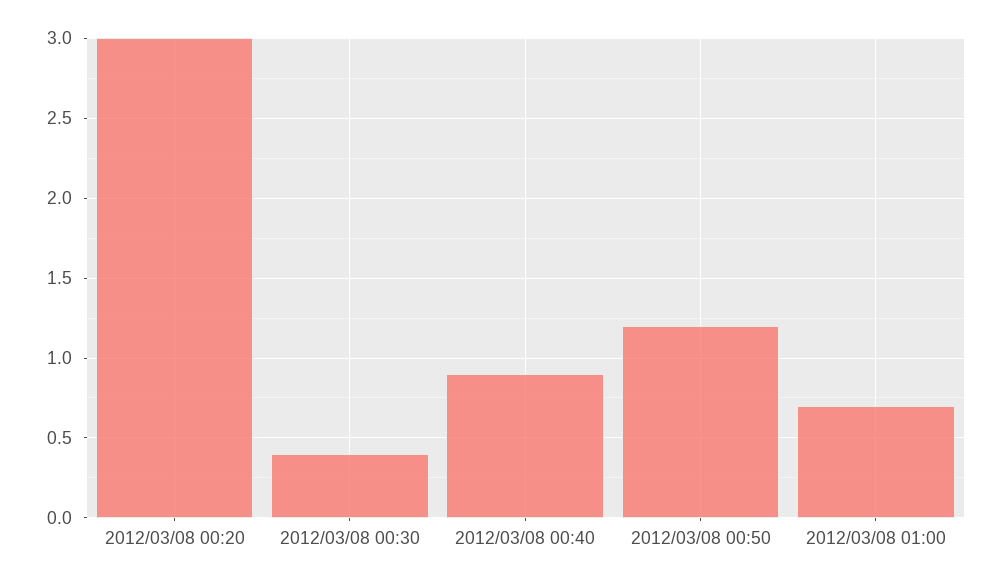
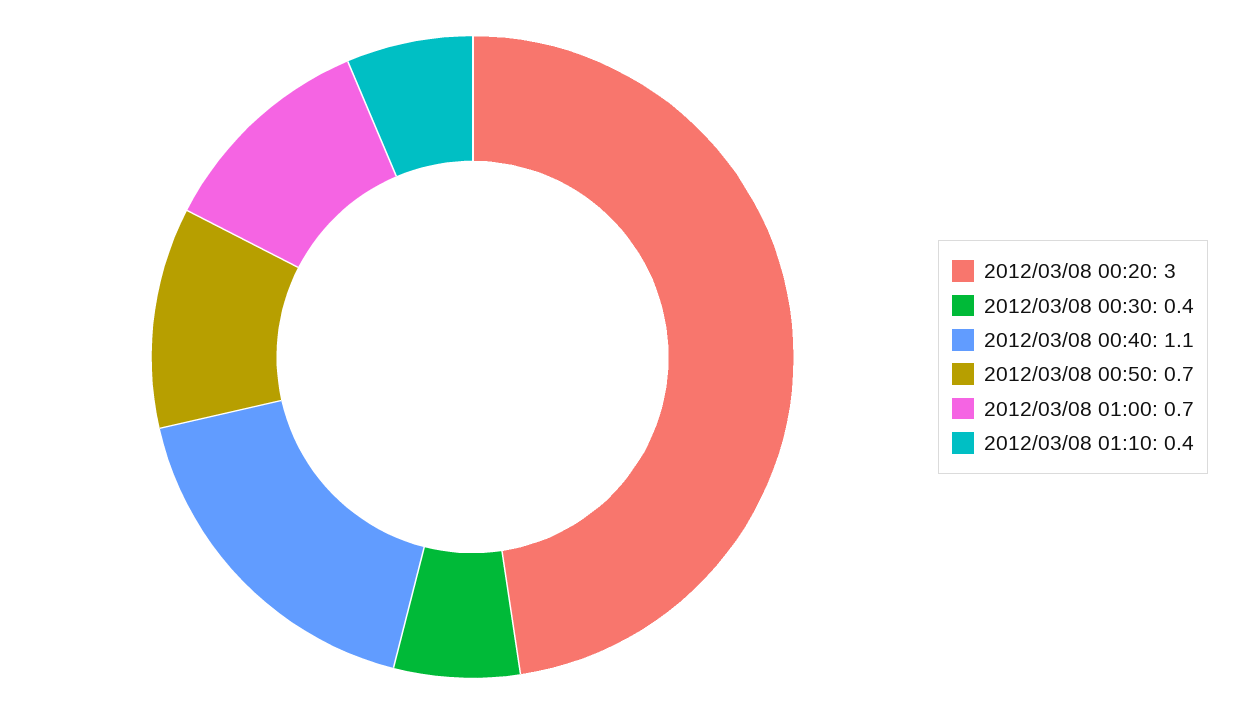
2012/03/08 00:40: 0.9 -> 1.1
2012/03/08 00:50: 1.2 -> 0.7
2012/03/08 01:10: none -> 0.4

